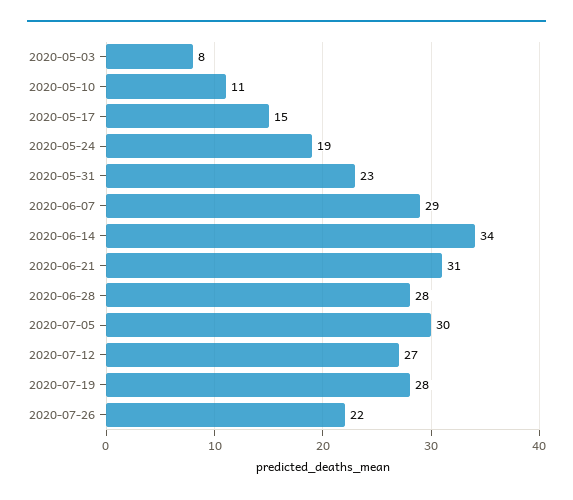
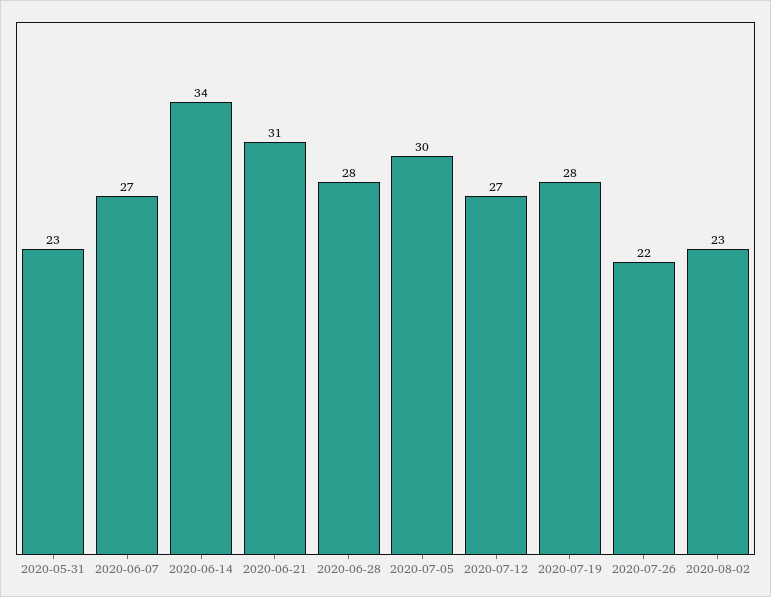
2020-05-03: 8 -> none
2020-05-10: 11 -> none
2020-05-17: 15 -> none
2020-05-24: 19 -> none
2020-06-07: 29 -> 27
2020-08-02: none -> 23

